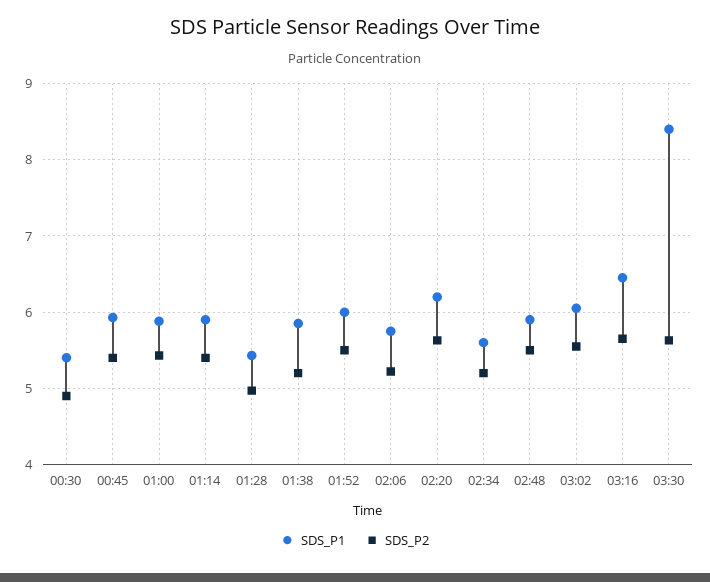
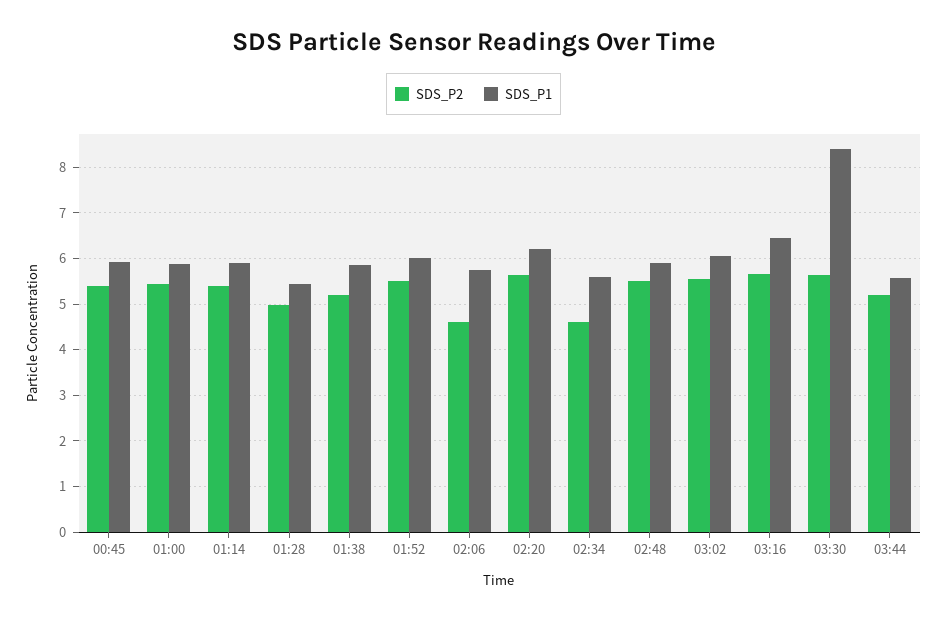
SDS_P1, 00:30: 5.4 -> none
SDS_P2, 00:30: 4.9 -> none
SDS_P2, 02:06: 5.2 -> 4.6
SDS_P2, 02:34: 5.2 -> 4.6
SDS_P2, 03:44: none -> 5.2
SDS_P1, 03:44: none -> 5.6

